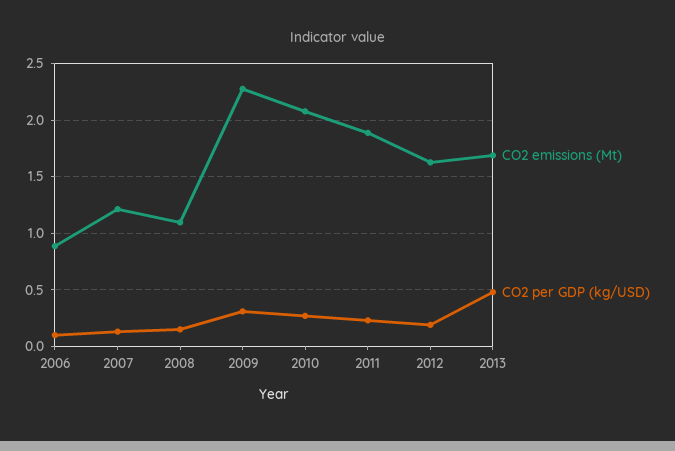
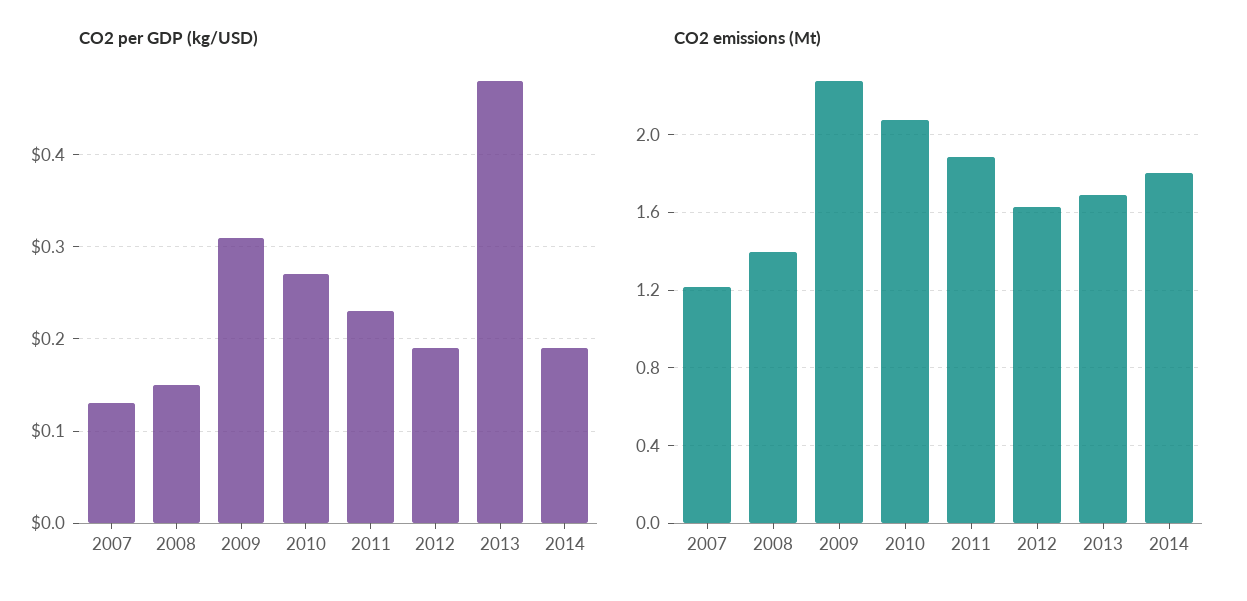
CO2 emissions (Mt), 2006: 0.9 -> none
CO2 per GDP (kg/USD), 2006: 0.1 -> none
CO2 emissions (Mt), 2008: 1.1 -> 1.4
CO2 per GDP (kg/USD), 2014: none -> 0.19
CO2 emissions (Mt), 2014: none -> 1.8

